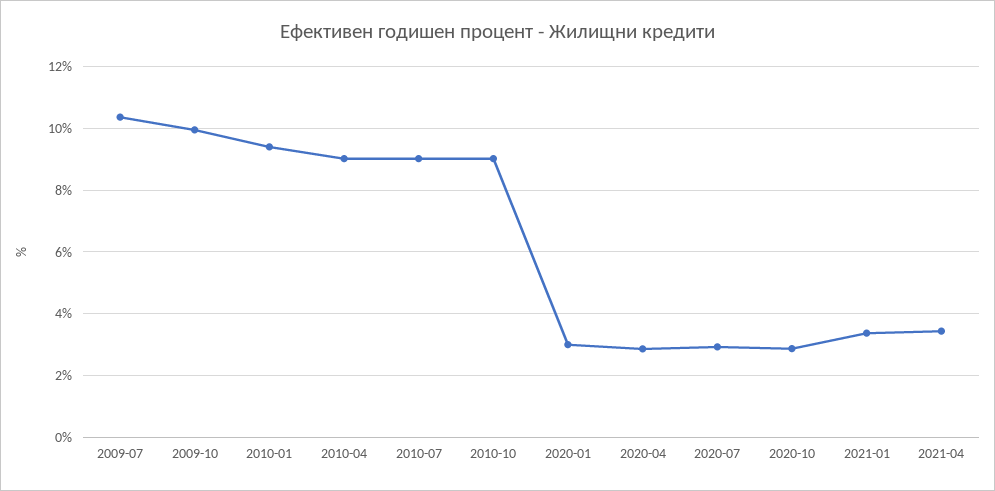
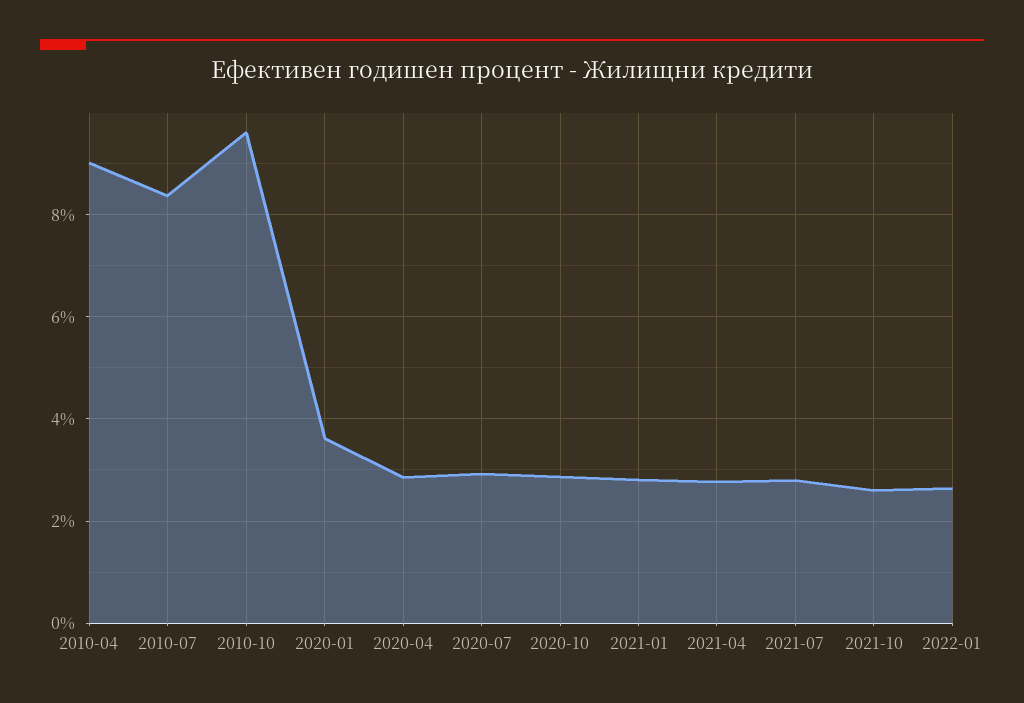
2009-07: 10.4 -> none
2009-10: 10 -> none
2010-01: 9.4 -> none
2010-07: 9 -> 8.4
2010-10: 9 -> 9.6
2020-01: 3 -> 3.6
2021-01: 3.4 -> 2.8
2021-04: 3.4 -> 2.8
2021-07: none -> 2.8
2021-10: none -> 2.6
2022-01: none -> 2.6

